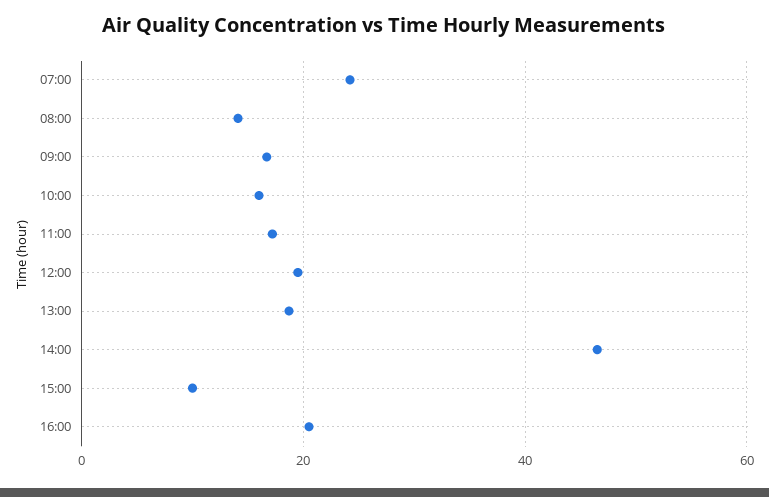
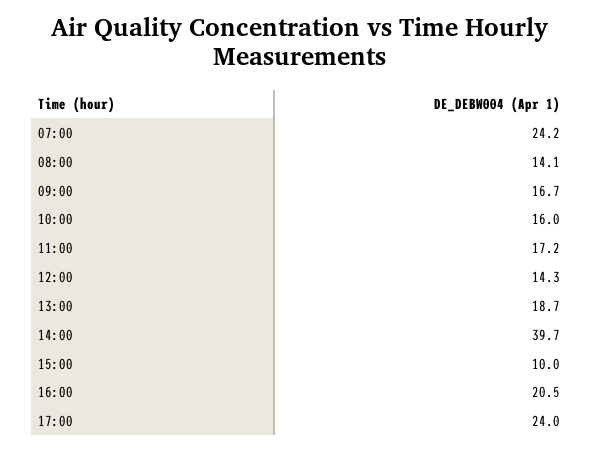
12:00: 20 -> 14.3
14:00: 46 -> 39.7
17:00: none -> 24

